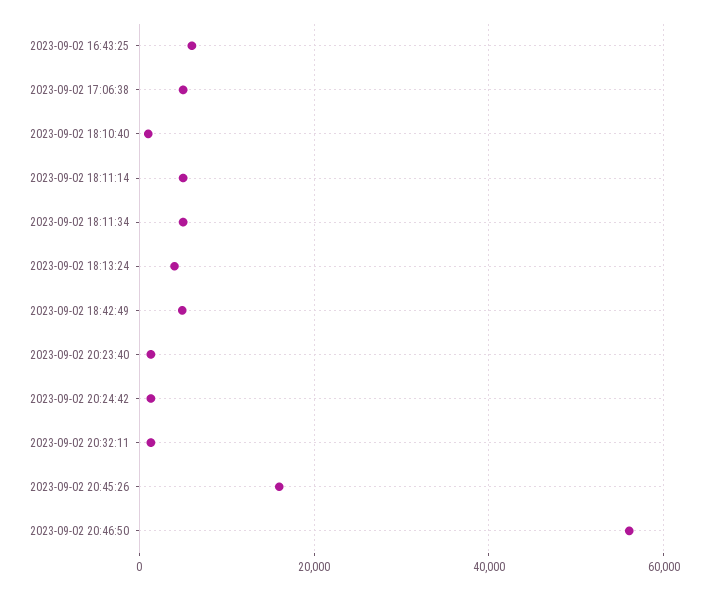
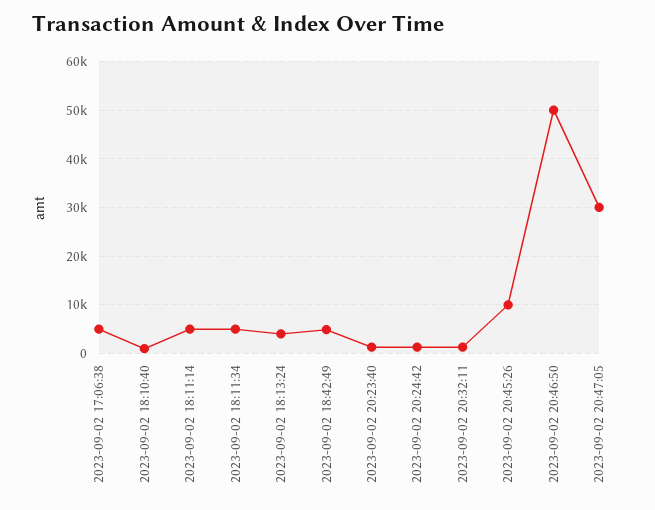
2023-09-02 16:43:25: 6000 -> none
2023-09-02 20:45:26: 16000 -> 10000
2023-09-02 20:46:50: 56000 -> 50000
2023-09-02 20:47:05: none -> 30000

